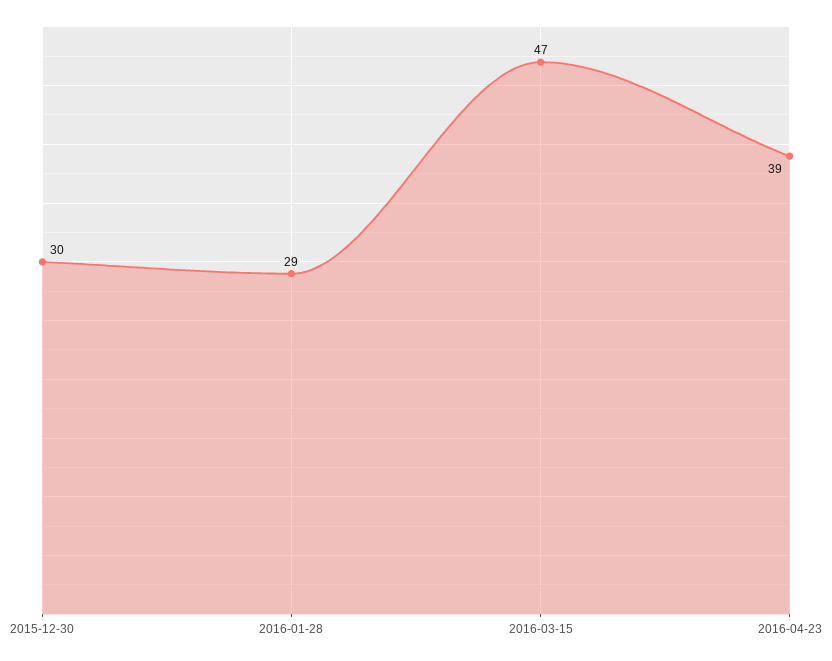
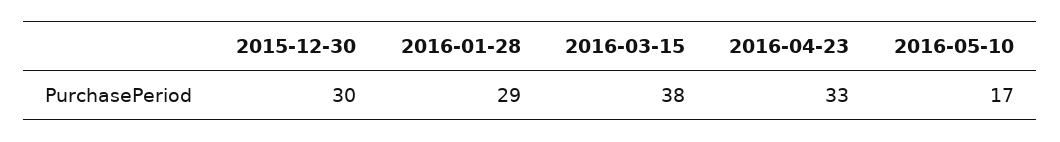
2016-03-15: 47 -> 38
2016-04-23: 39 -> 33
2016-05-10: none -> 17

